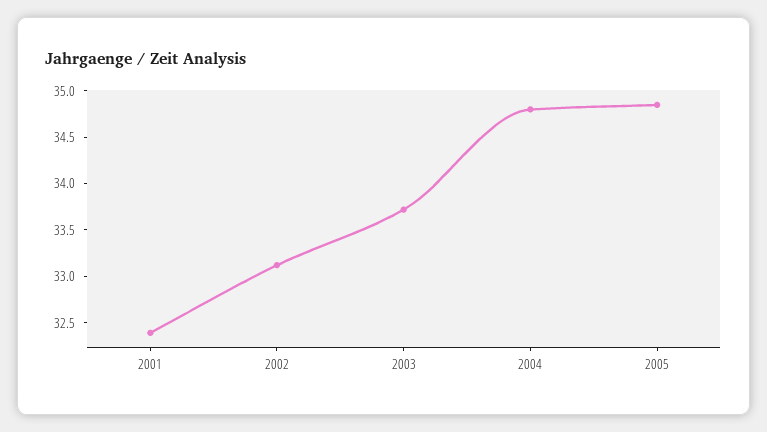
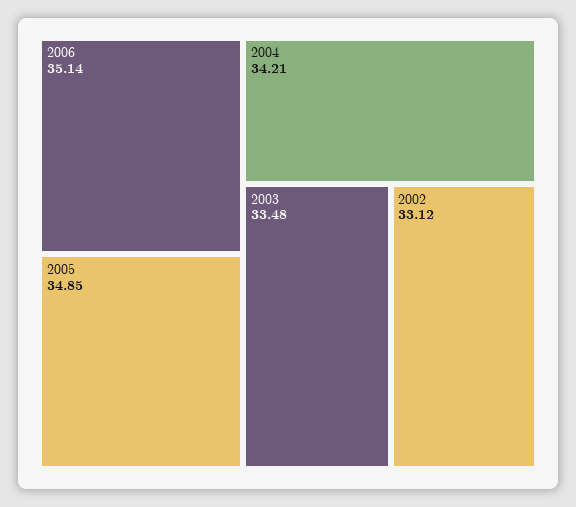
2001: 32.4 -> none
2003: 33.7 -> 33.48
2004: 34.8 -> 34.21
2006: none -> 35.14

